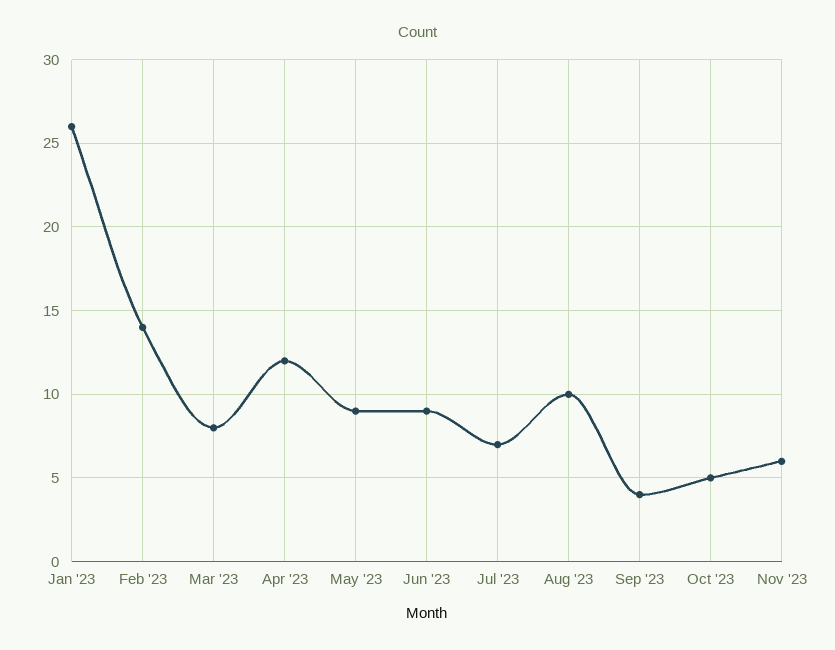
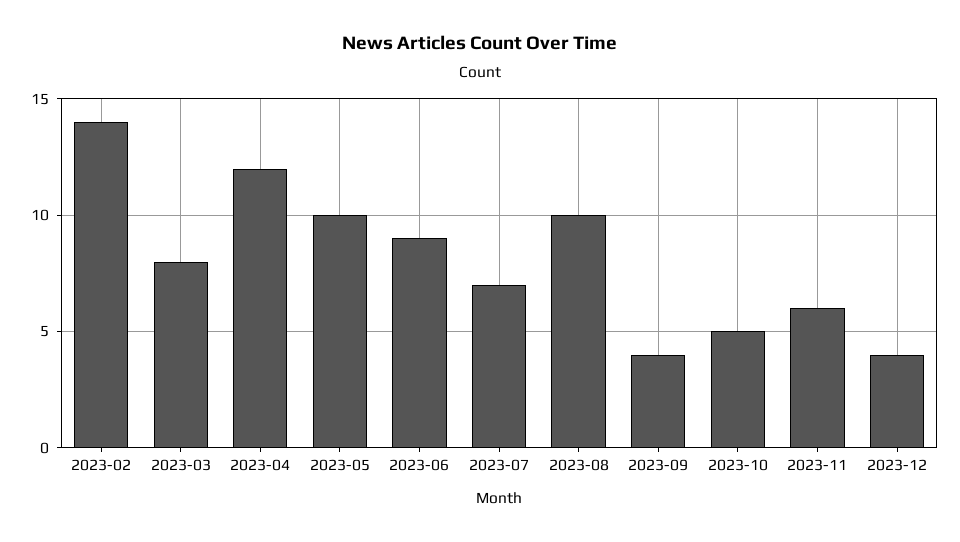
Jan '23: 26 -> none
May '23: 9 -> 10
2023-12: none -> 4

